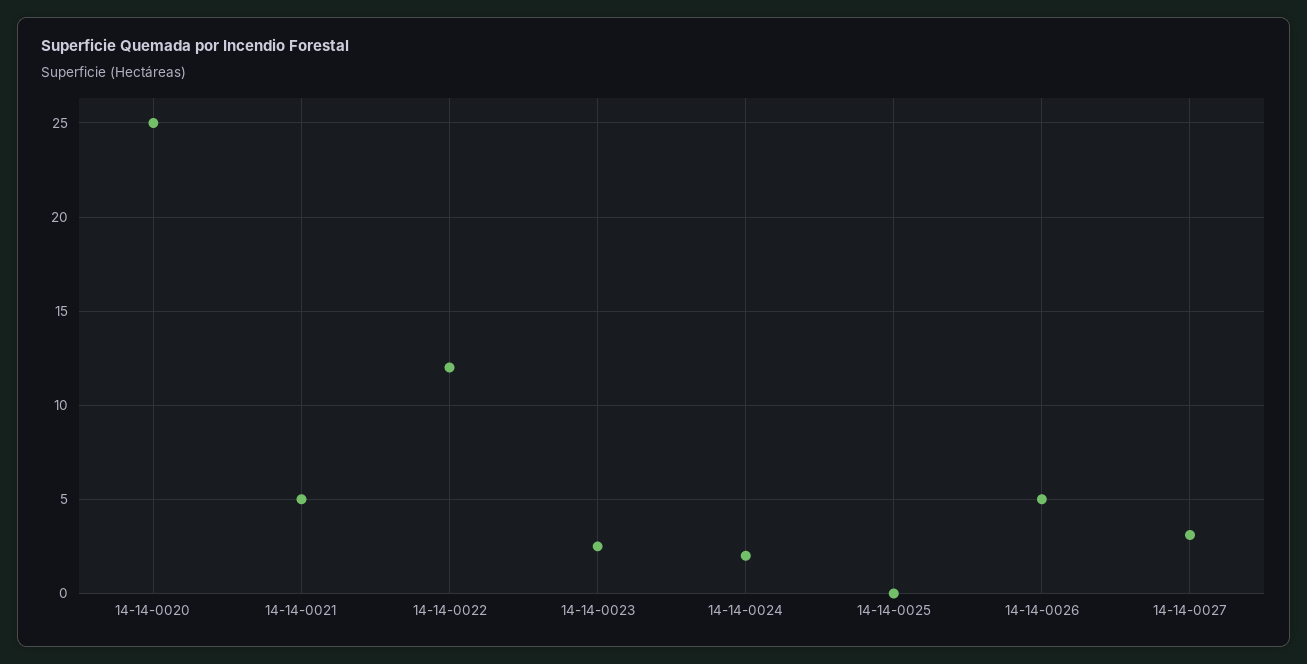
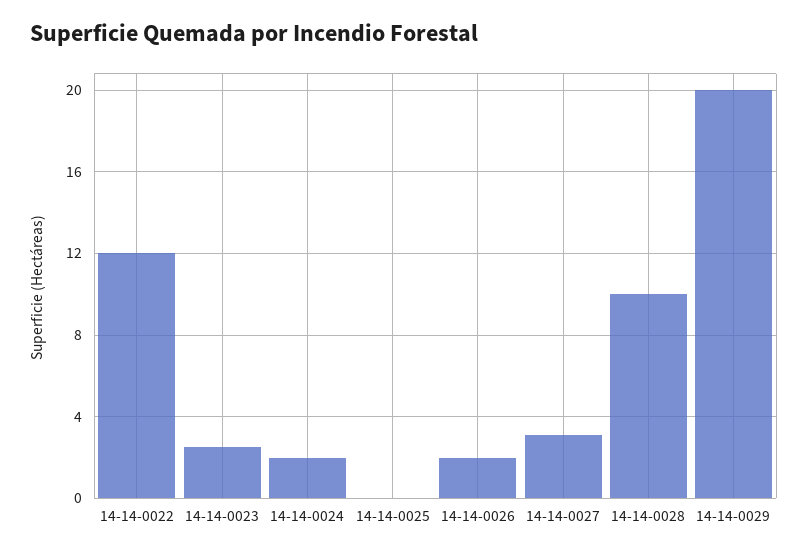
14-14-0020: 25 -> none
14-14-0021: 5 -> none
14-14-0026: 5 -> 2
14-14-0028: none -> 10
14-14-0029: none -> 20

